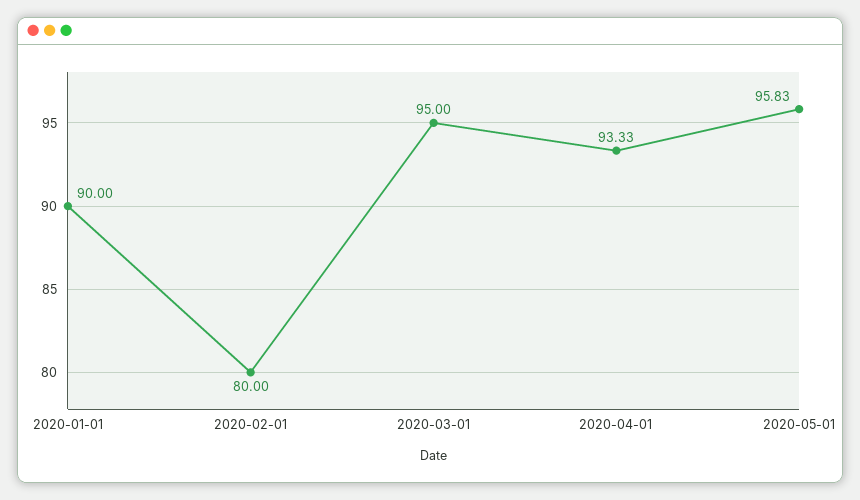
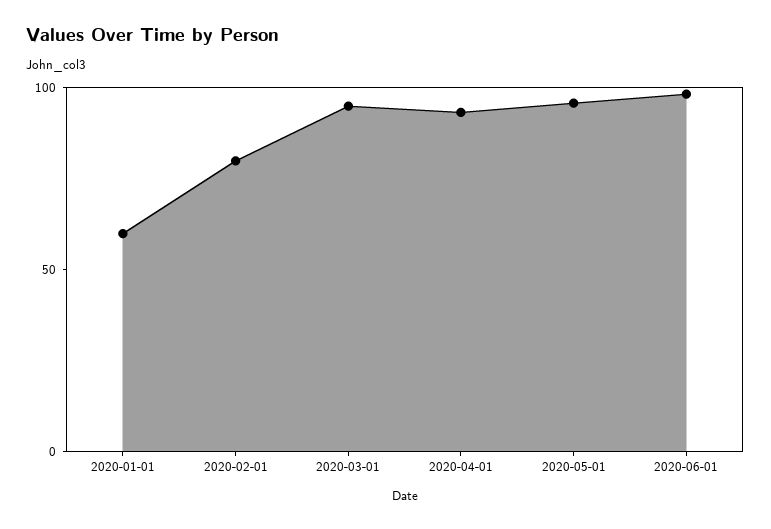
2020-01-01: 90 -> 60
2020-06-01: none -> 100

